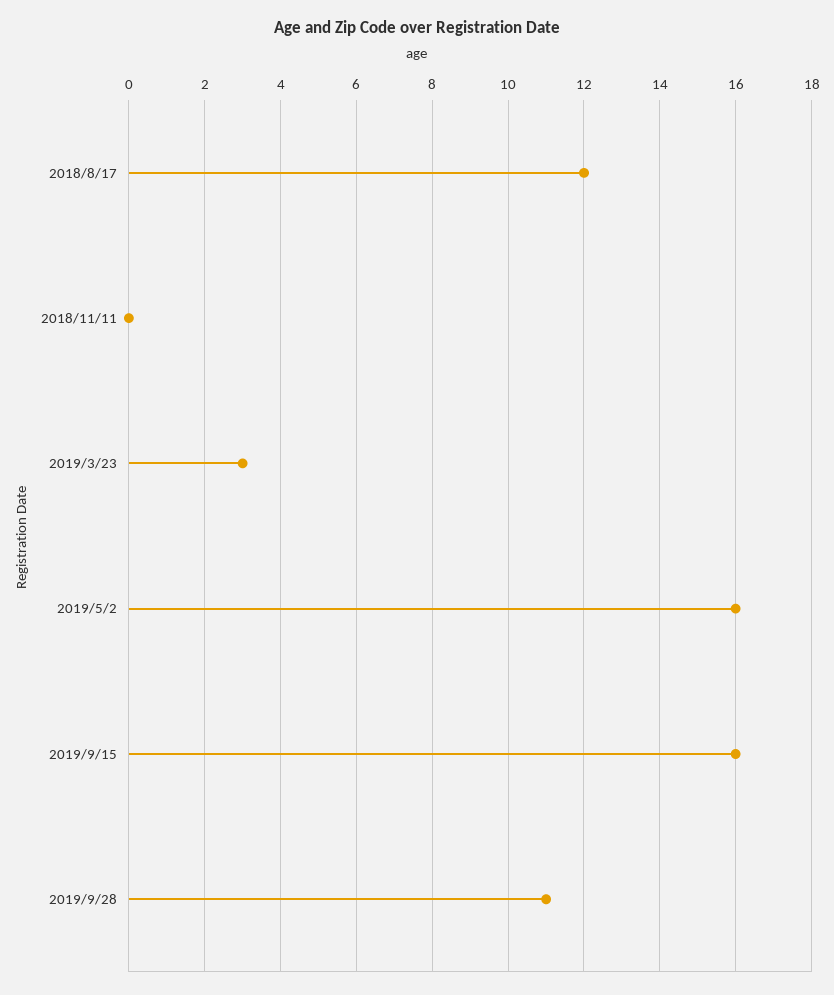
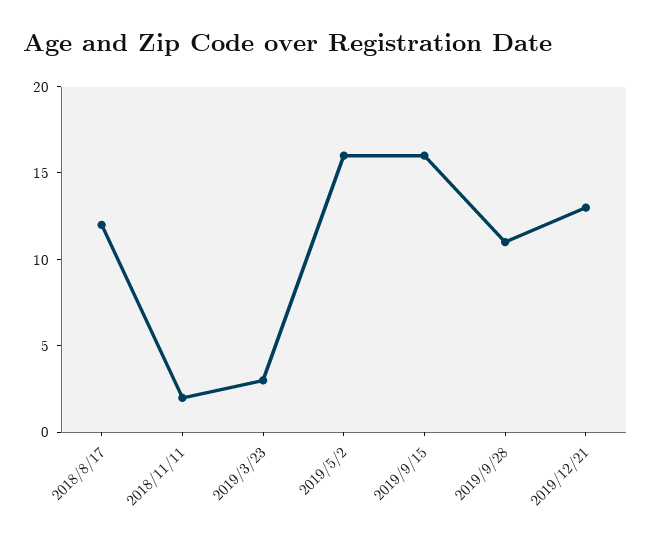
2018/11/11: 0 -> 2
2019/12/21: none -> 13

